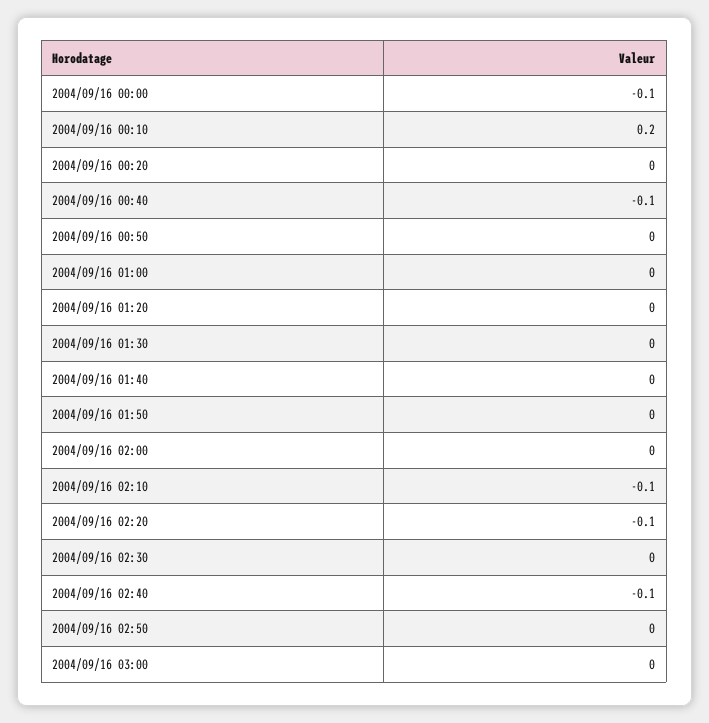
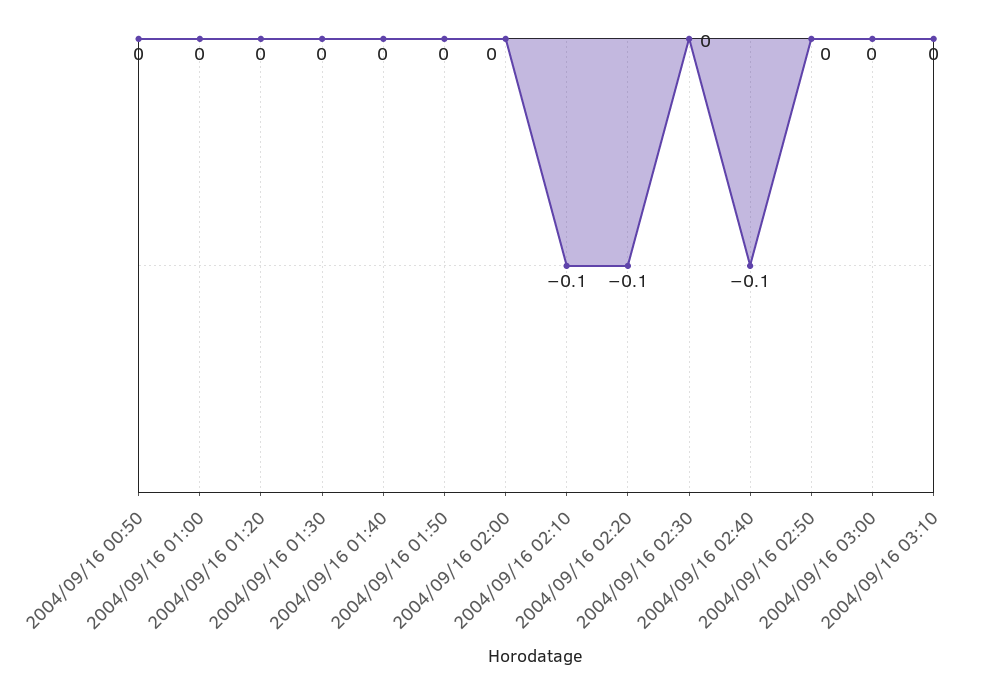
2004/09/16 00:00: -0.1 -> none
2004/09/16 00:10: 0.2 -> none
2004/09/16 00:20: 0 -> none
2004/09/16 00:40: -0.1 -> none
2004/09/16 03:10: none -> 0

